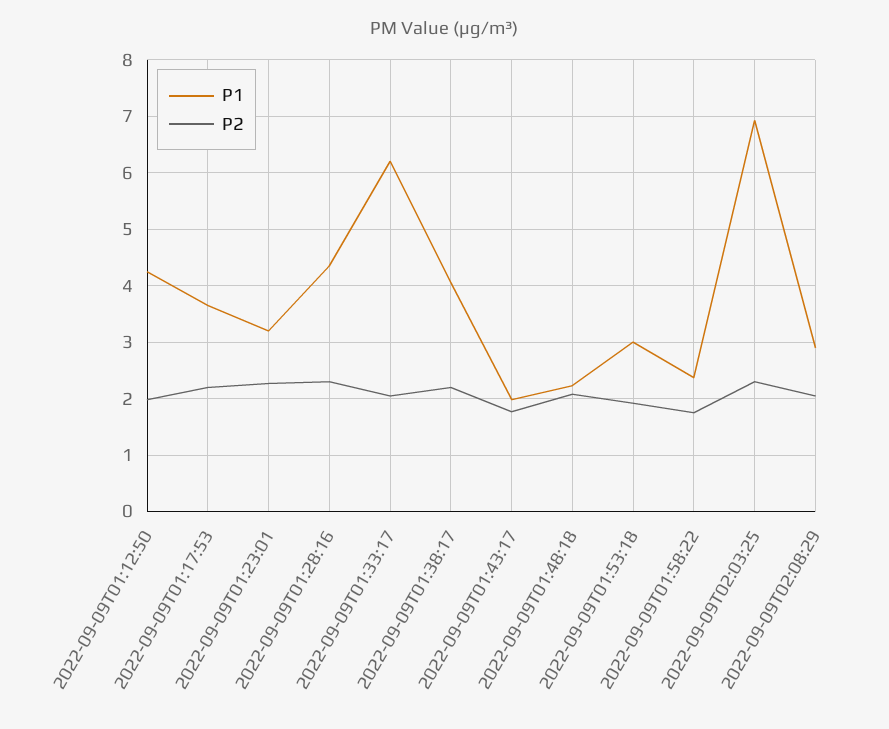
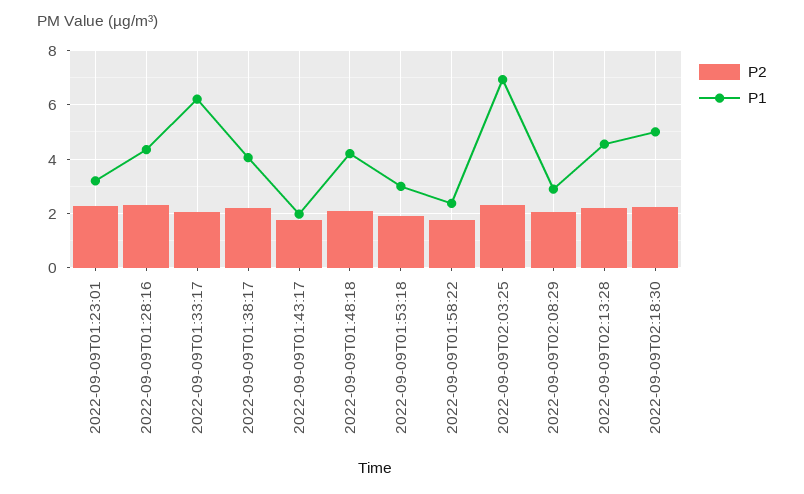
P1, 2022-09-09T01:12:50: 4.2 -> none
P2, 2022-09-09T01:12:50: 2 -> none
P1, 2022-09-09T01:17:53: 3.6 -> none
P2, 2022-09-09T01:17:53: 2.2 -> none
P1, 2022-09-09T01:48:18: 2.2 -> 4.25
P2, 2022-09-09T02:13:28: none -> 2.25
P1, 2022-09-09T02:13:28: none -> 4.5
P2, 2022-09-09T02:18:30: none -> 2.25
P1, 2022-09-09T02:18:30: none -> 5

